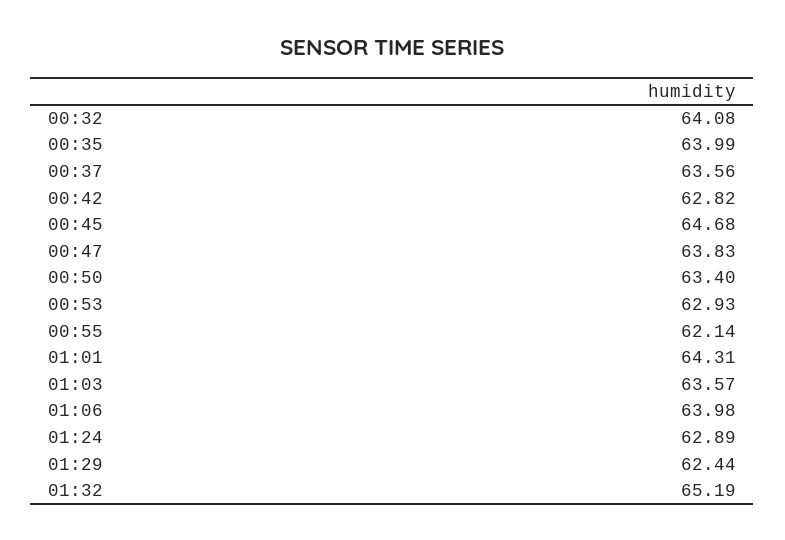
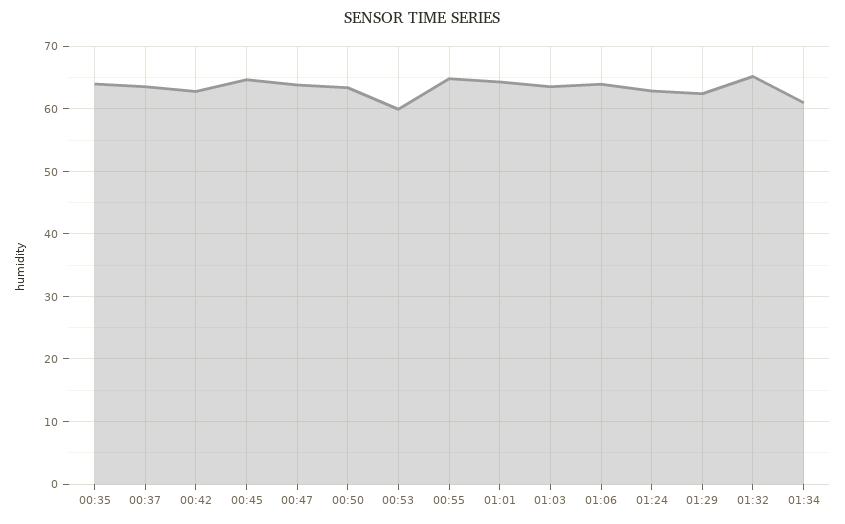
00:32: 64.08 -> none
00:53: 62.93 -> 60
00:55: 62.14 -> 65
01:34: none -> 61

